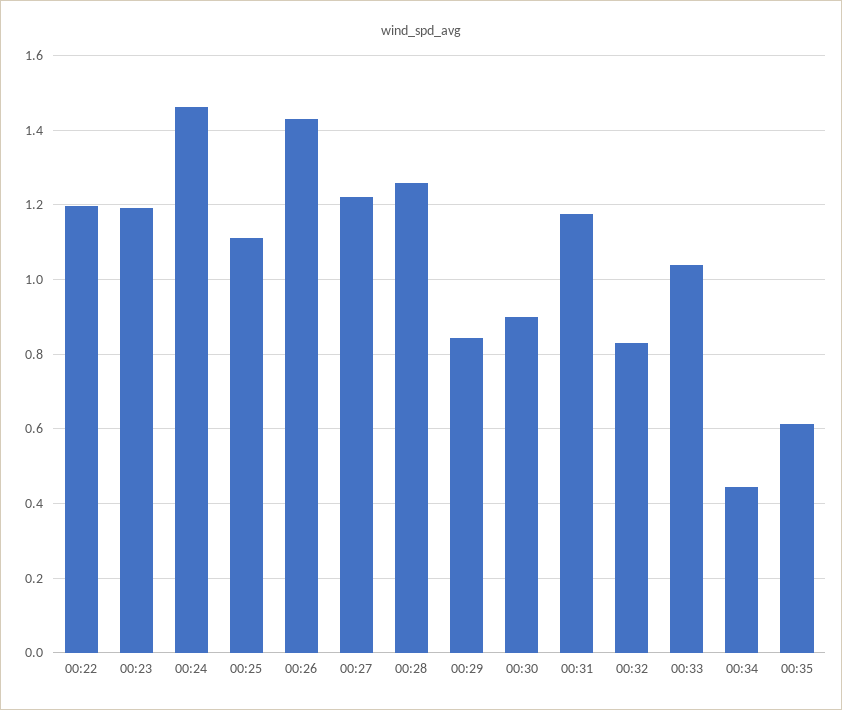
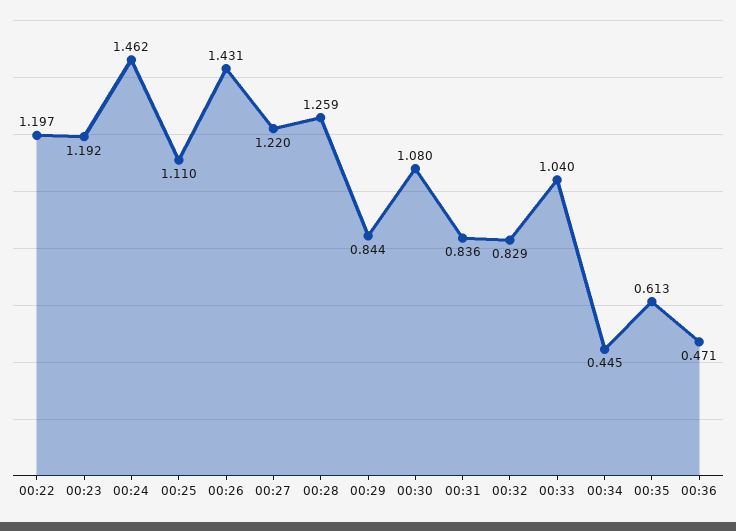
00:30: 0.9 -> 1.08
00:31: 1.18 -> 0.836
00:36: none -> 0.471

